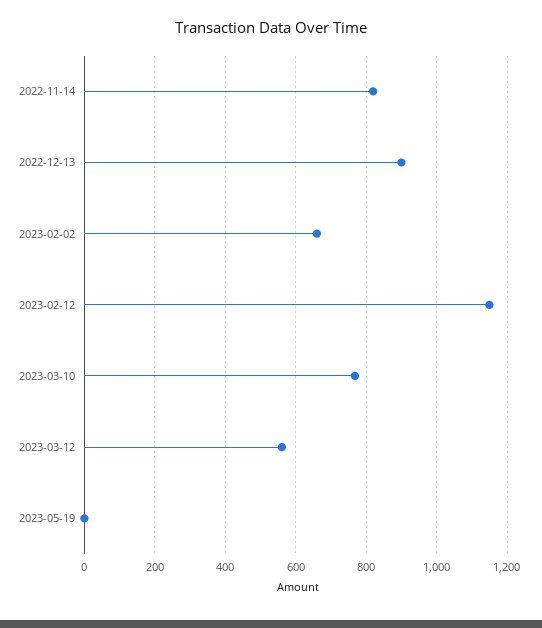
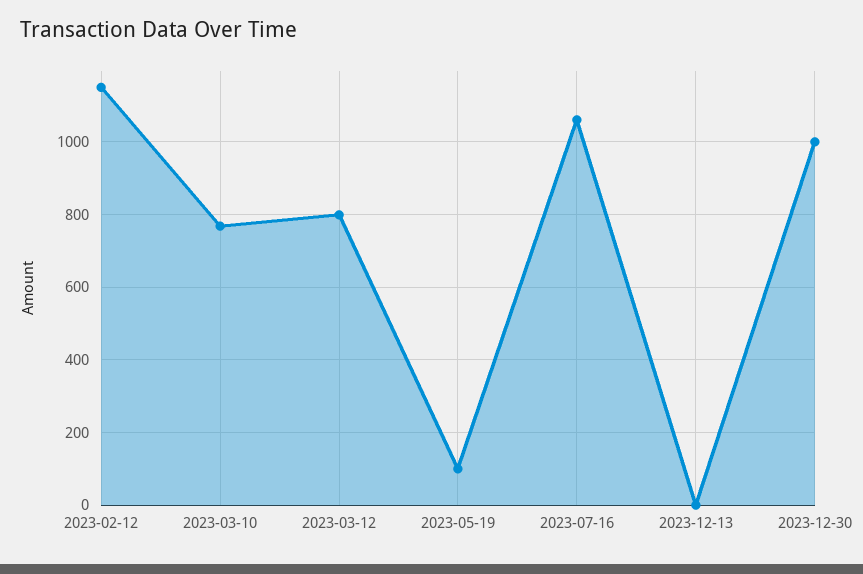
2022-11-14: 820 -> none
2022-12-13: 900 -> none
2023-02-02: 660 -> none
2023-03-12: 560 -> 800
2023-05-19: 0 -> 100
2023-07-16: none -> 1060
2023-12-13: none -> 0
2023-12-30: none -> 1000

